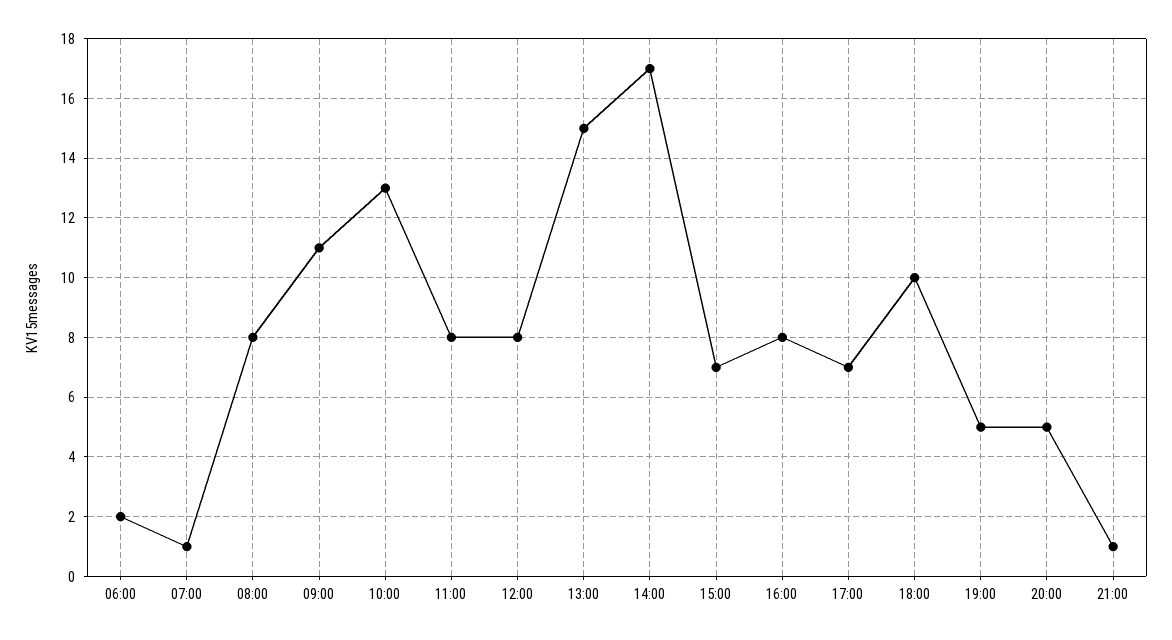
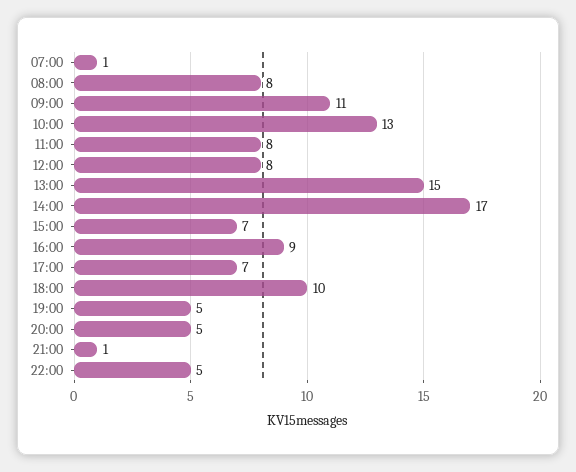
06:00: 2 -> none
16:00: 8 -> 9
22:00: none -> 5

